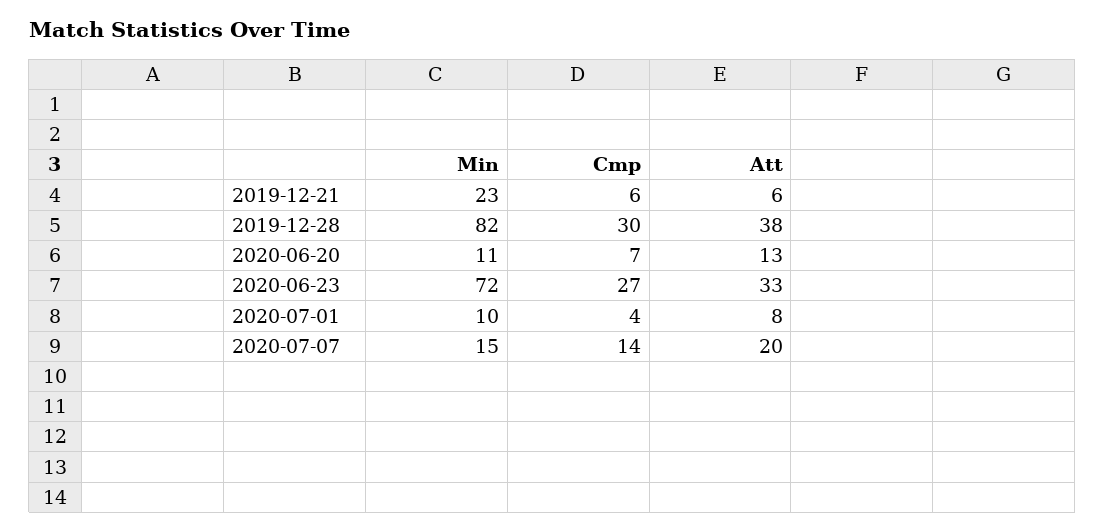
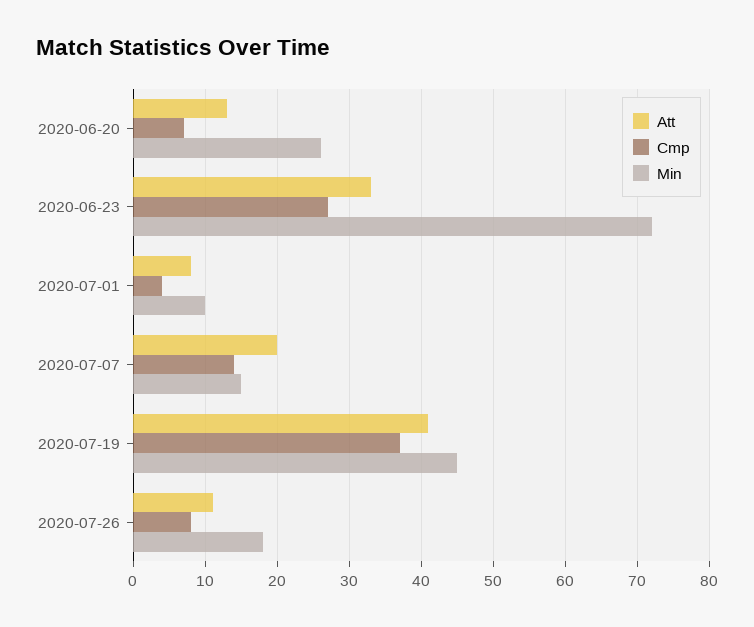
Min, 2019-12-21: 23 -> none
Cmp, 2019-12-21: 6 -> none
Att, 2019-12-21: 6 -> none
Min, 2019-12-28: 82 -> none
Cmp, 2019-12-28: 30 -> none
Att, 2019-12-28: 38 -> none
Min, 2020-06-20: 11 -> 26
Att, 2020-07-19: none -> 41
Cmp, 2020-07-19: none -> 37
Min, 2020-07-19: none -> 45
Att, 2020-07-26: none -> 11
Cmp, 2020-07-26: none -> 8
Min, 2020-07-26: none -> 18

